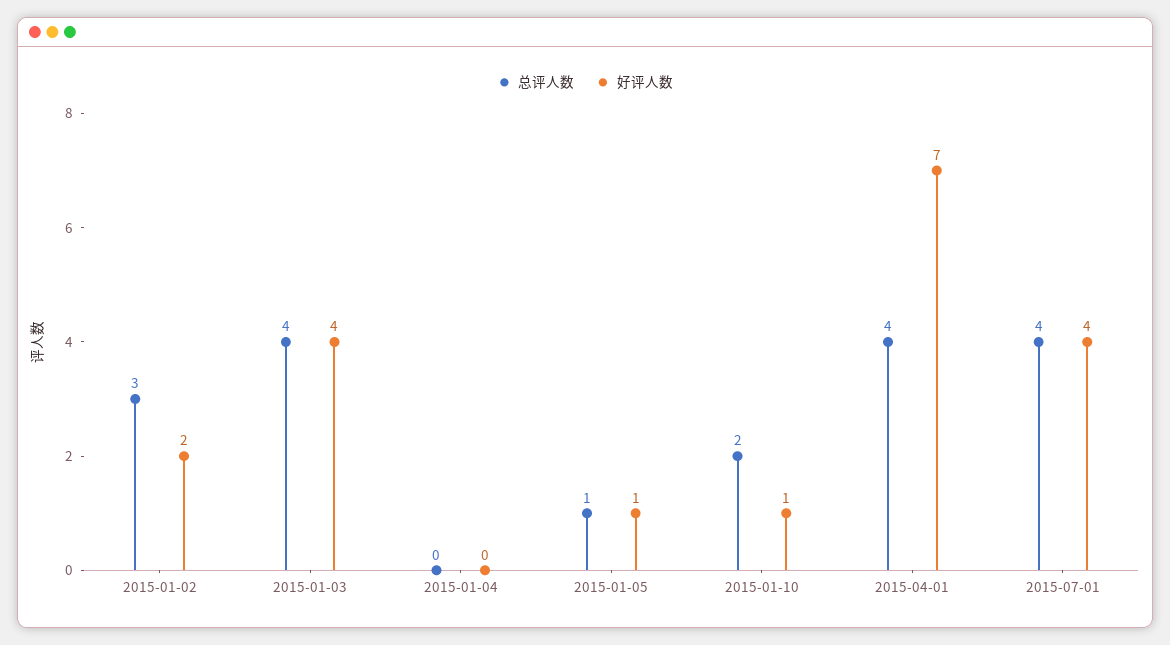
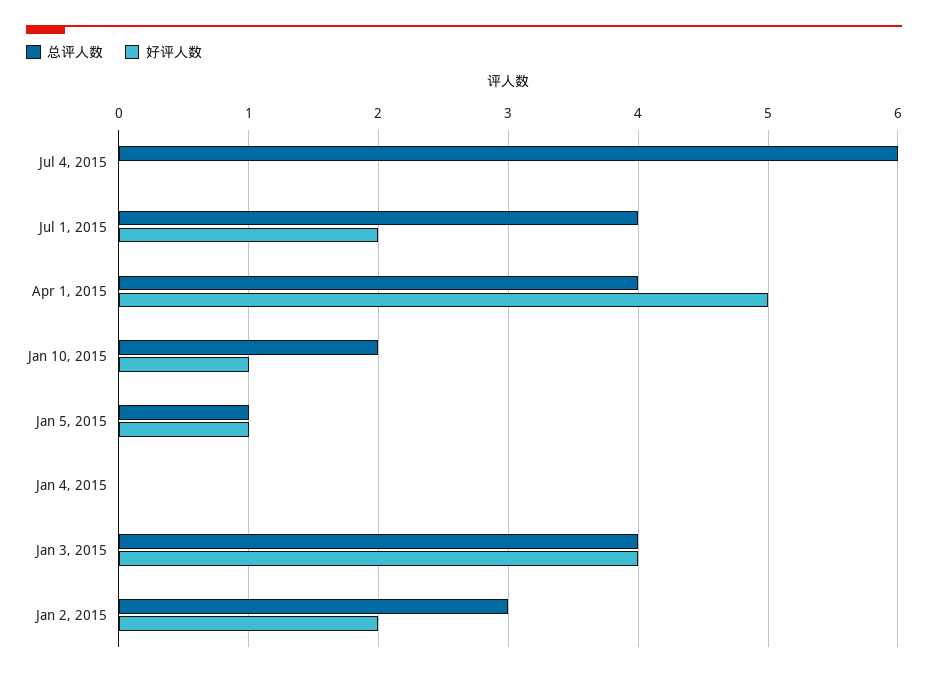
好评人数, 2015-04-01: 7 -> 5
好评人数, 2015-07-01: 4 -> 2
总评人数, Jul 4, 2015: none -> 6
好评人数, Jul 4, 2015: none -> 0

